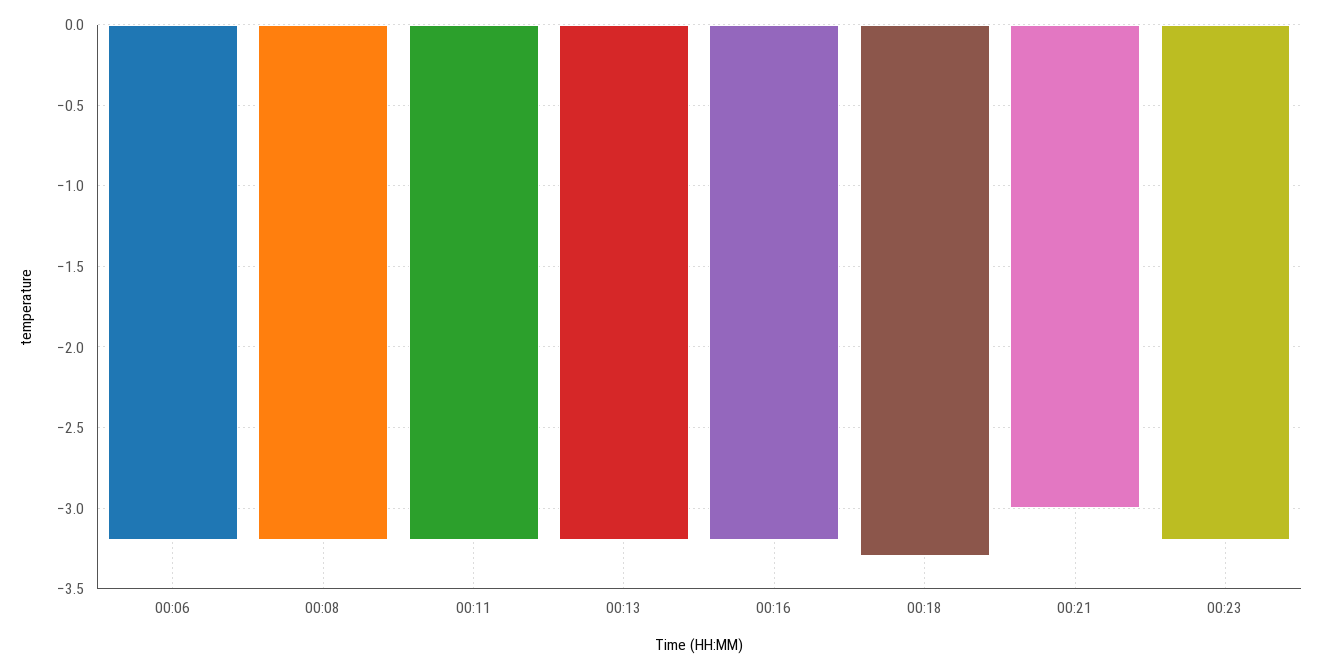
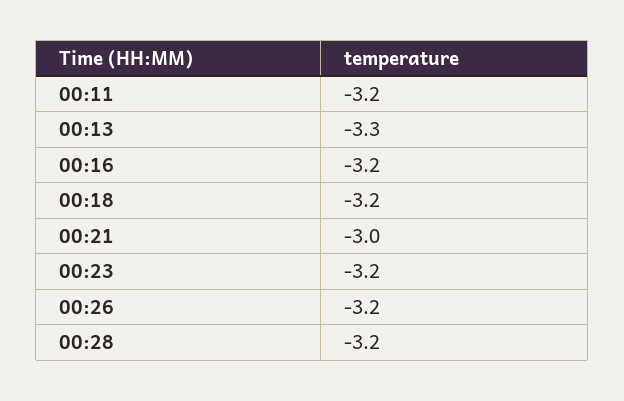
00:06: -3.2 -> none
00:08: -3.2 -> none
00:13: -3.2 -> -3.3
00:18: -3.3 -> -3.2
00:26: none -> -3.2
00:28: none -> -3.2

